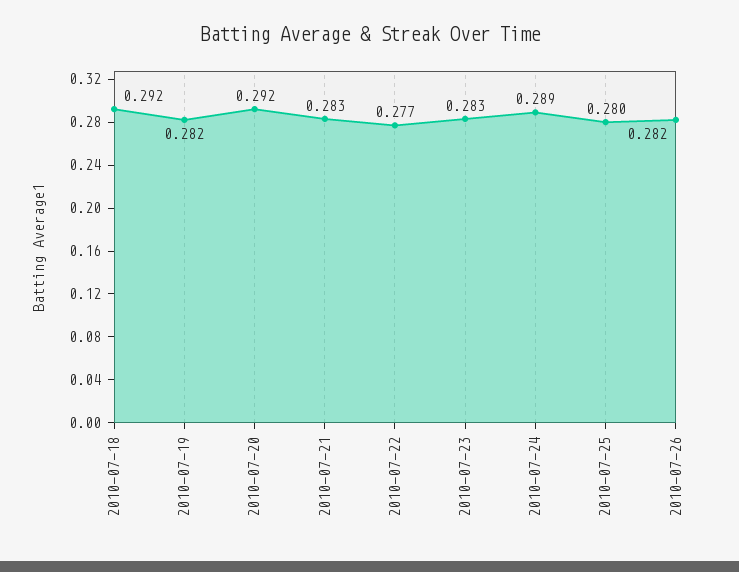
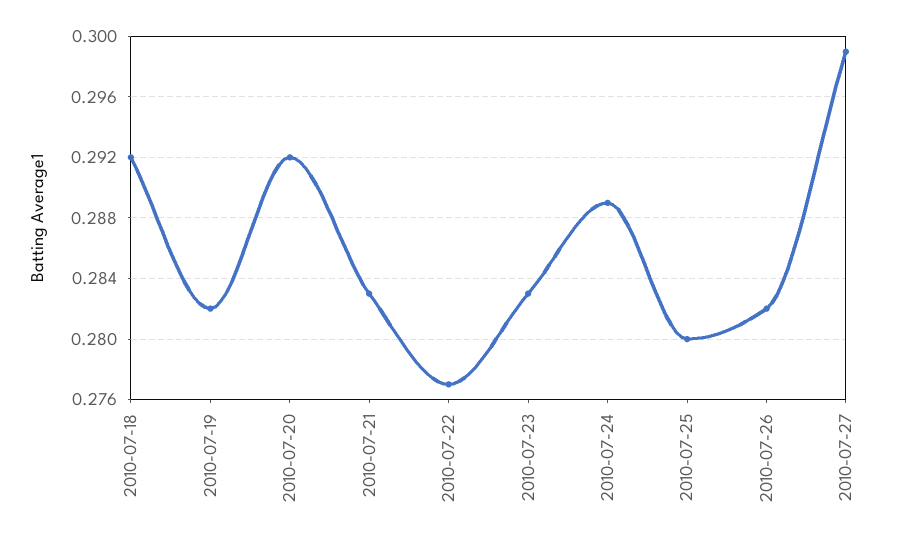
2010-07-27: none -> 0.299

